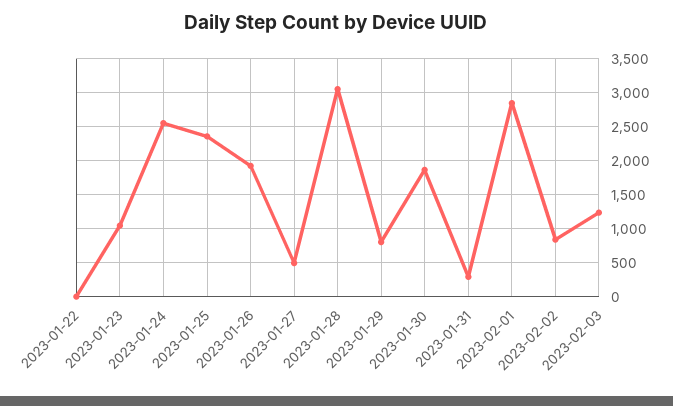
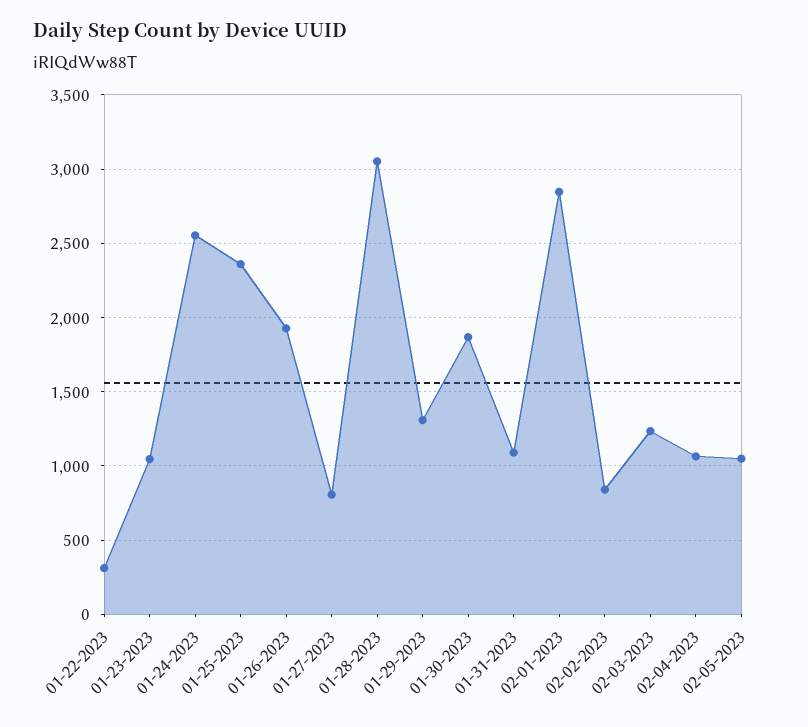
2023-01-22: 0 -> 300
2023-01-27: 500 -> 800
2023-01-29: 800 -> 1300
2023-01-31: 300 -> 1100
02-04-2023: none -> 1050
02-05-2023: none -> 1050

